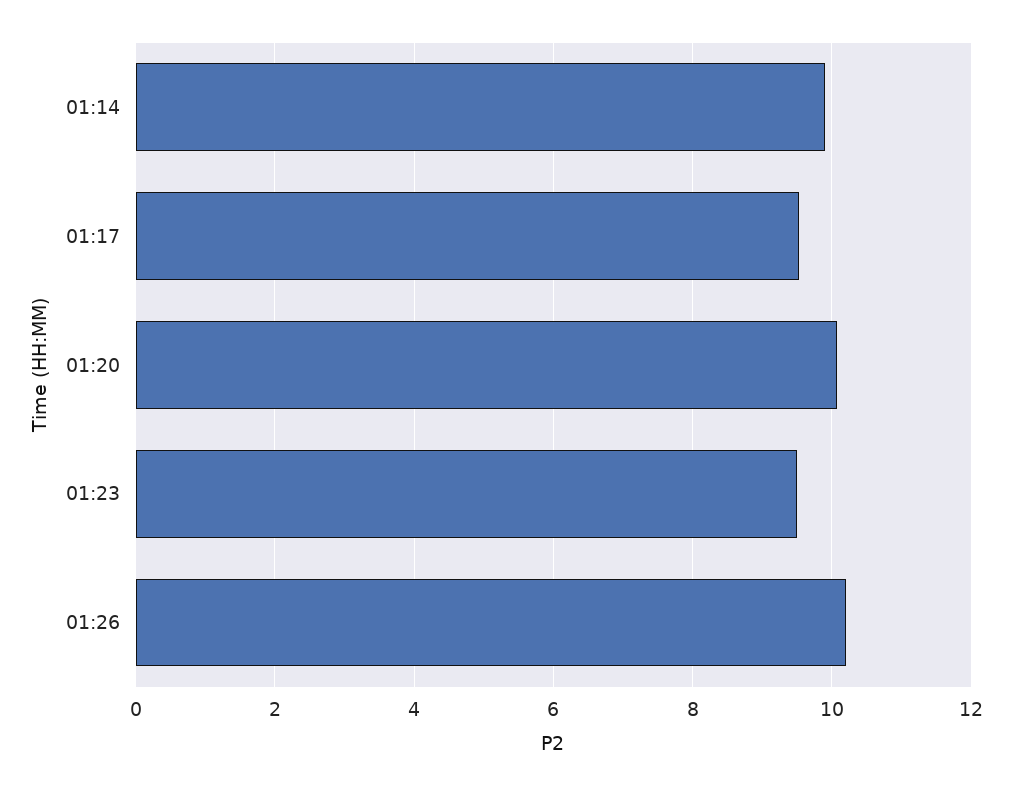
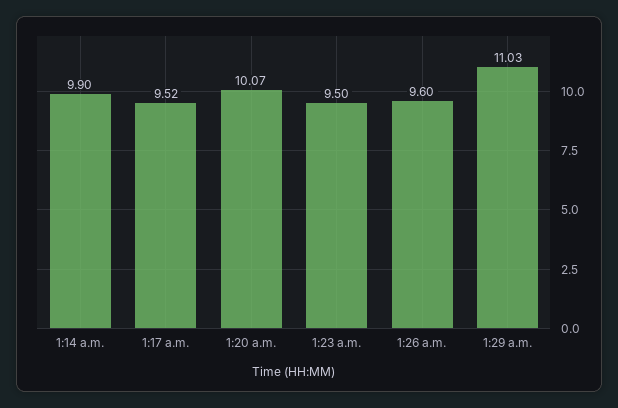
01:26: 10.2 -> 9.6
1:29 a.m.: none -> 11.03

